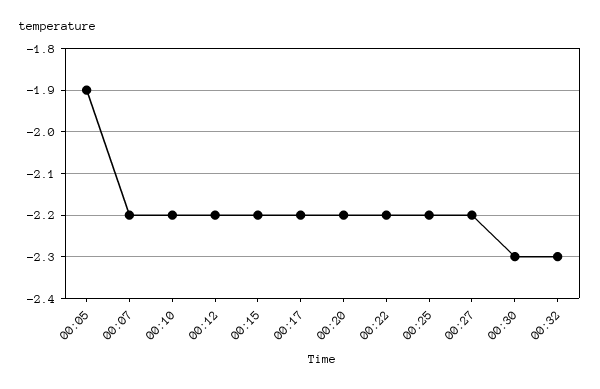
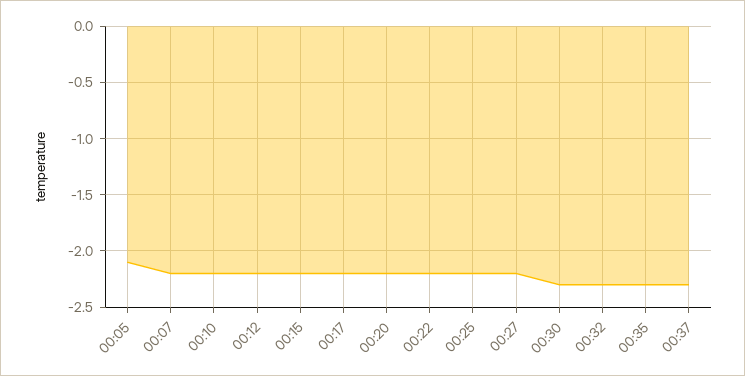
00:05: -1.9 -> -2.1
00:35: none -> -2.3
00:37: none -> -2.3

